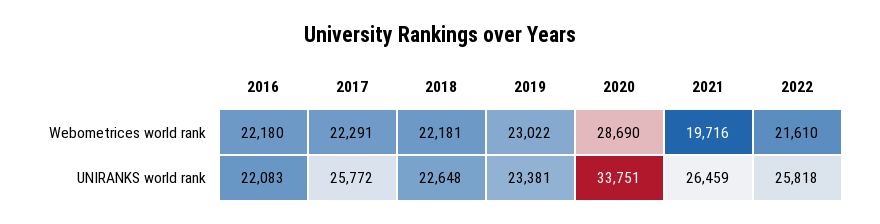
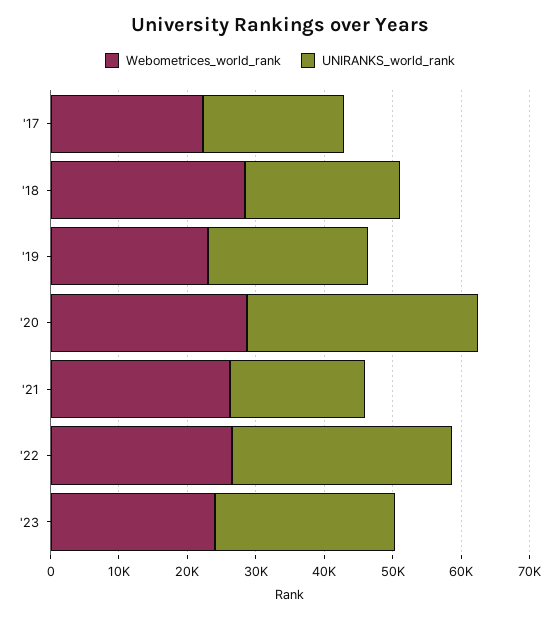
Webometrices world rank, 2016: 22180 -> none
Webometrices world rank, 2018: 22181 -> 28000
Webometrices world rank, 2021: 19716 -> 26000
Webometrices world rank, 2022: 21610 -> 26000
UNIRANKS world rank, 2016: 22083 -> none
UNIRANKS world rank, 2017: 25772 -> 20000
UNIRANKS world rank, 2021: 26459 -> 20000
UNIRANKS world rank, 2022: 25818 -> 32000
Webometrices world rank, '23: none -> 24000
UNIRANKS world rank, '23: none -> 26000

